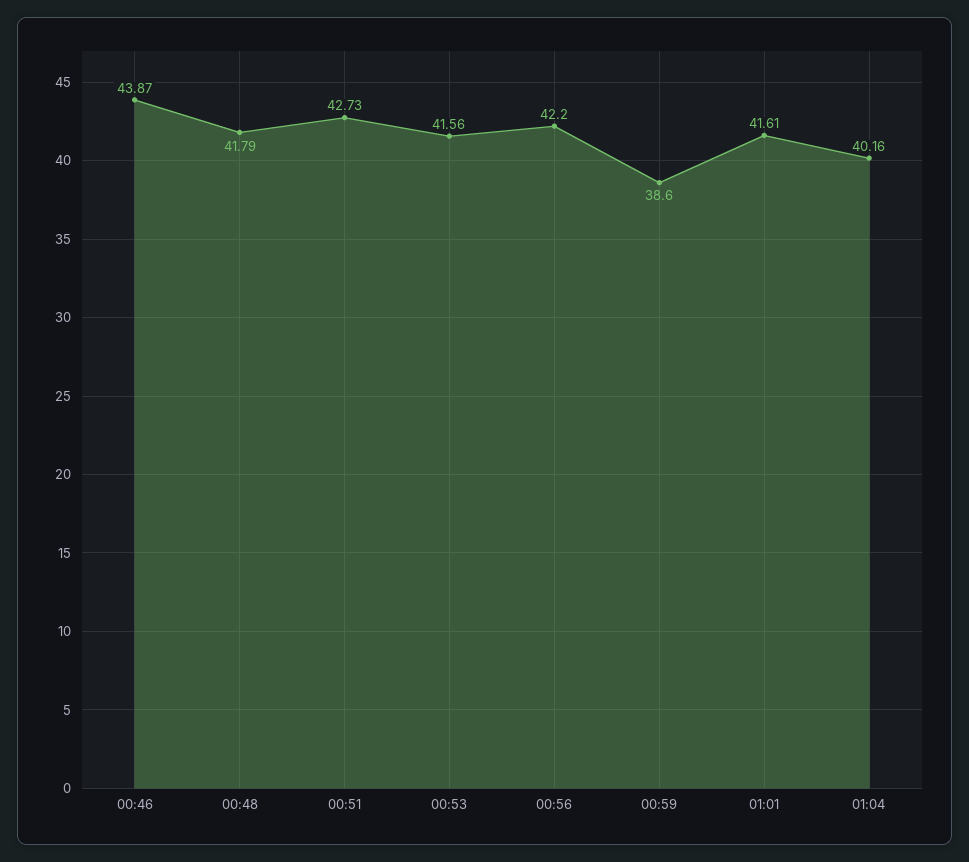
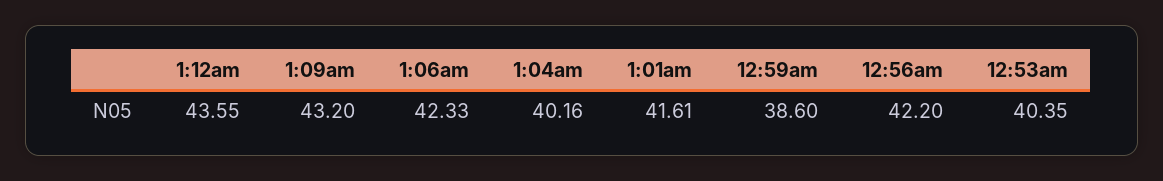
00:46: 43.87 -> none
00:48: 41.79 -> none
00:51: 42.73 -> none
00:53: 41.56 -> 40.35
1:12am: none -> 43.55
1:09am: none -> 43.2
1:06am: none -> 42.33

